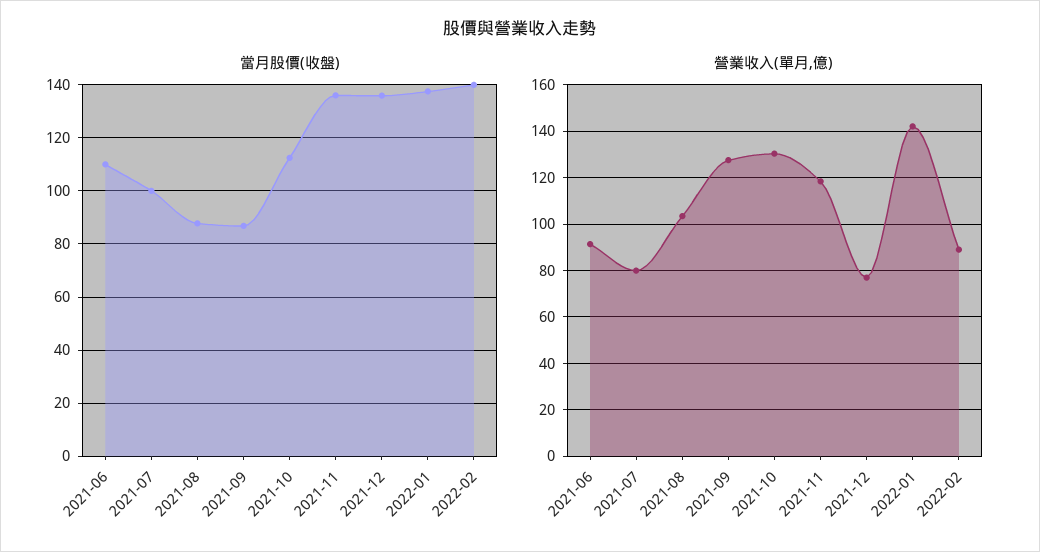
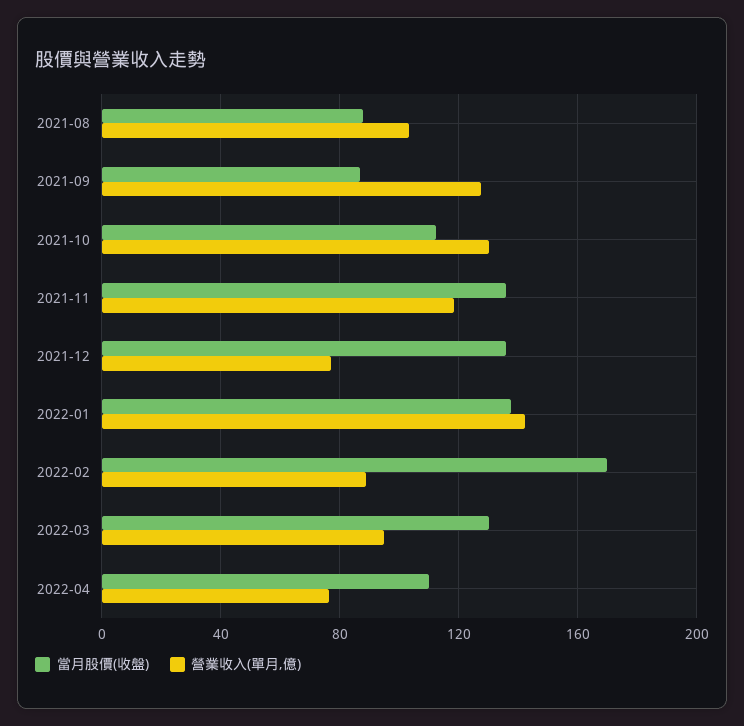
當月股價(收盤), 2021-06: 110 -> none
當月股價(收盤), 2021-07: 100 -> none
當月股價(收盤), 2022-02: 140 -> 170
營業收入(單月,億), 2021-06: 90 -> none
營業收入(單月,億), 2021-07: 80 -> none
當月股價(收盤), 2022-03: none -> 130
營業收入(單月,億), 2022-03: none -> 95
當月股價(收盤), 2022-04: none -> 110
營業收入(單月,億), 2022-04: none -> 75

